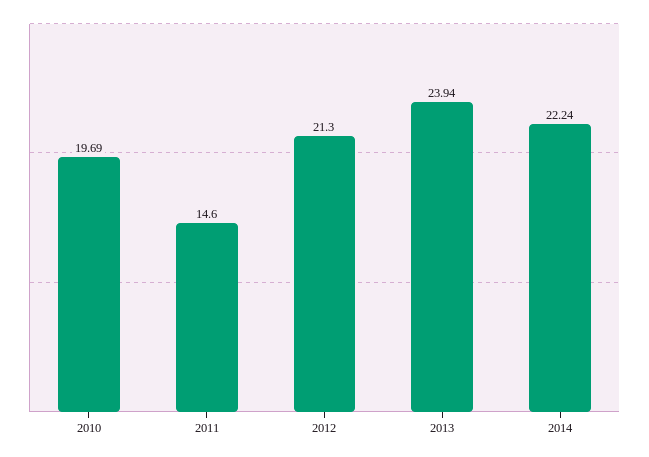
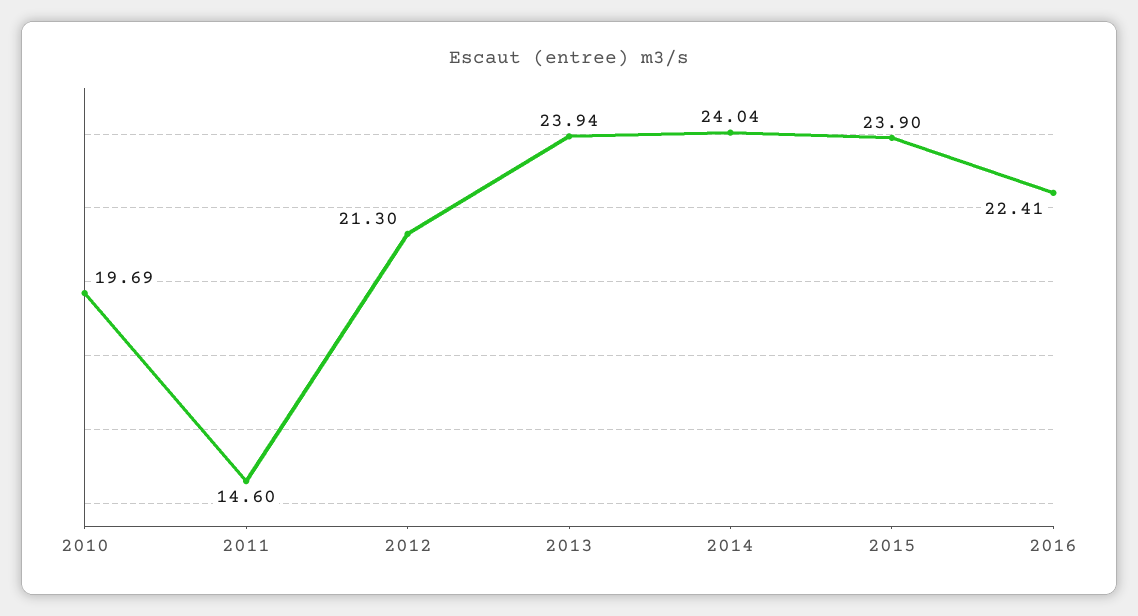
2014: 22.24 -> 24.04
2015: none -> 23.9
2016: none -> 22.41

